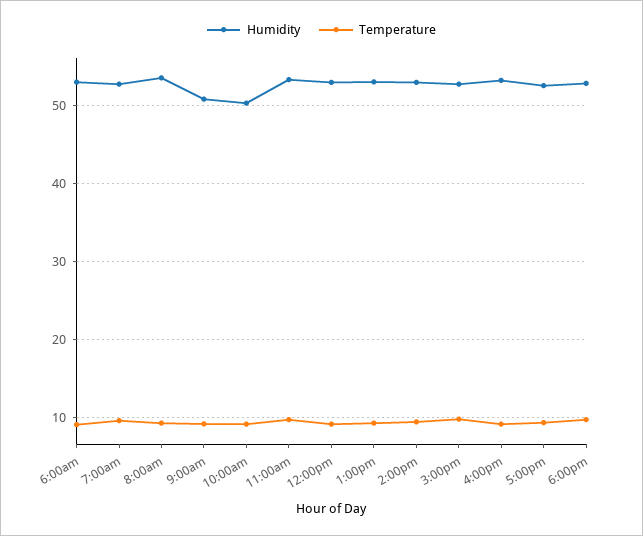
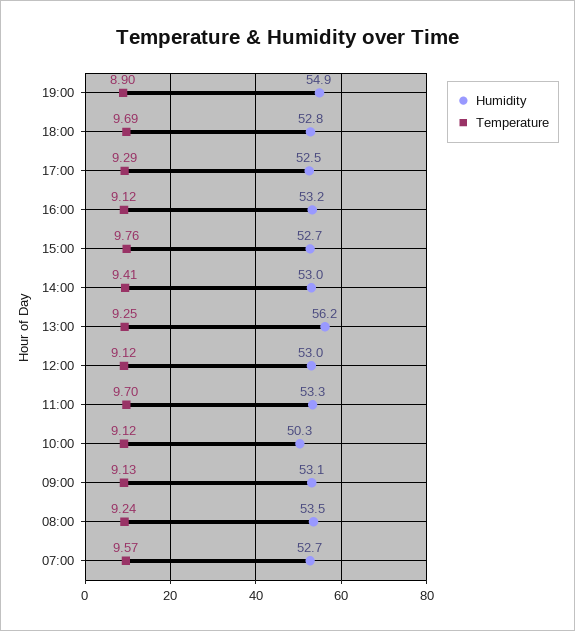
Humidity, 6:00am: 53 -> none
Temperature, 6:00am: 9 -> none
Humidity, 9:00am: 51 -> 53.1
Humidity, 1:00pm: 53 -> 56.2
Humidity, 19:00: none -> 54.9
Temperature, 19:00: none -> 8.9

